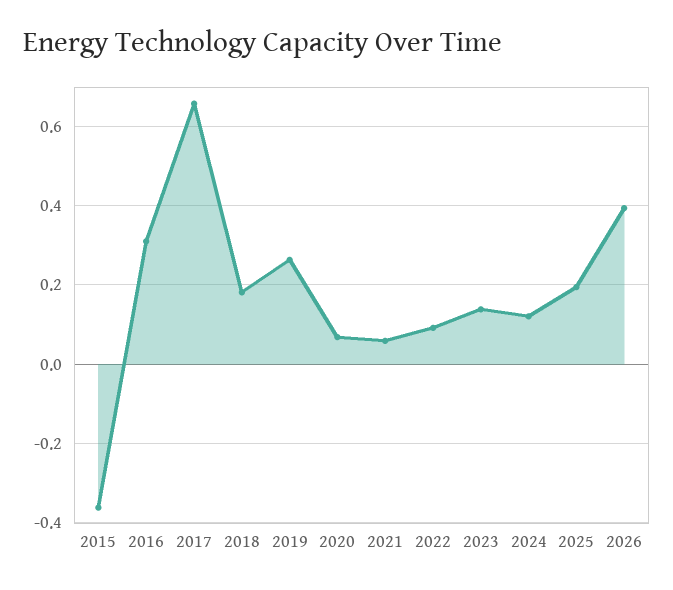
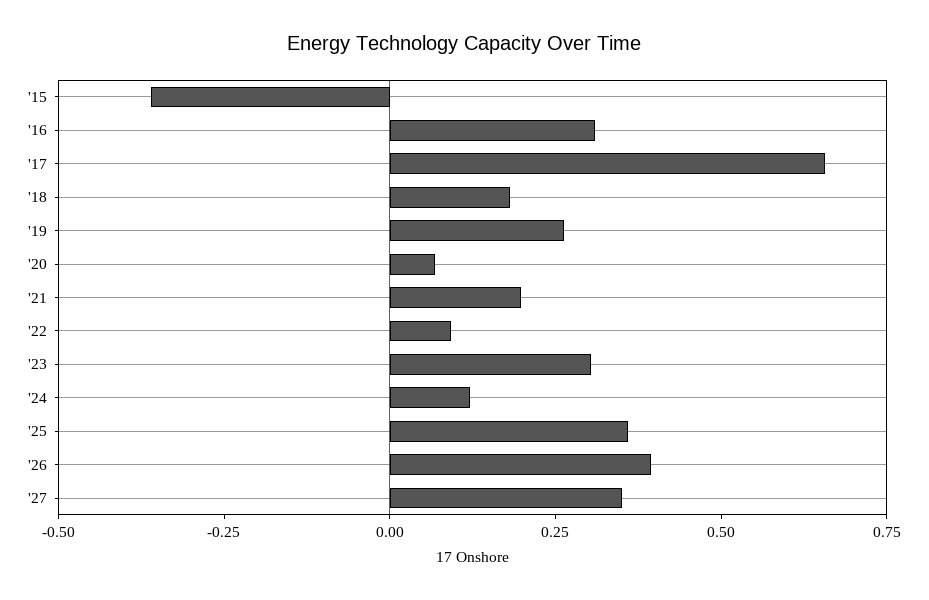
2021: 0.06 -> 0.2
2023: 0.14 -> 0.3
2025: 0.2 -> 0.35
'27: none -> 0.35

